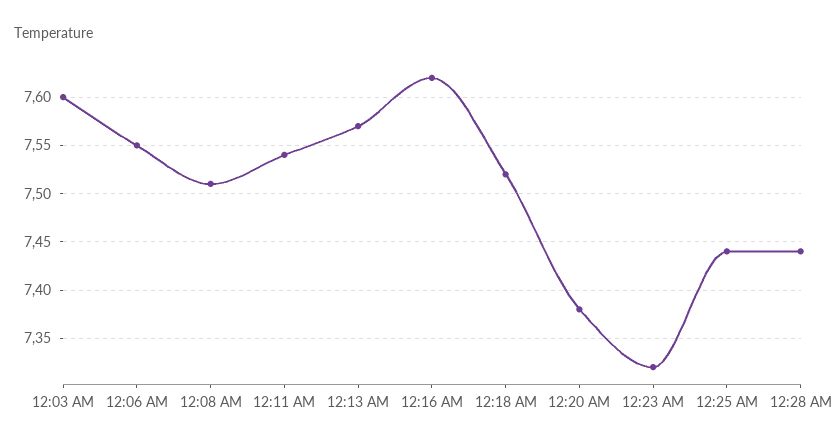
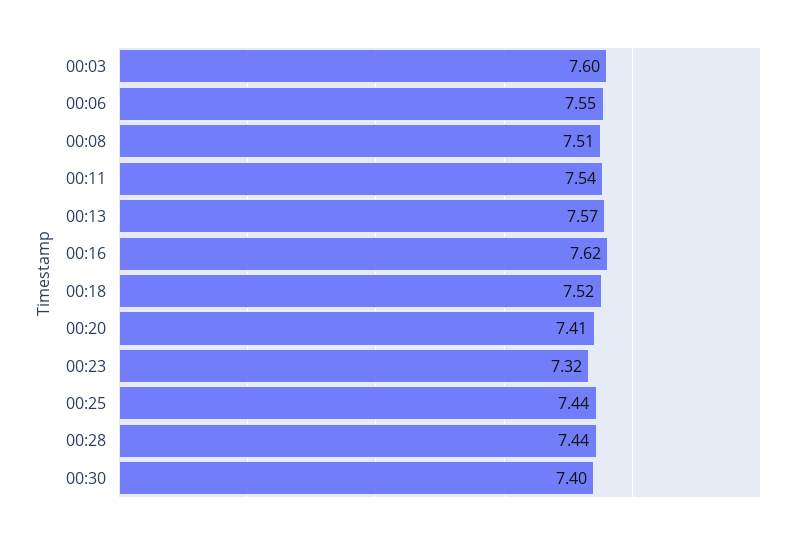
12:20 AM: 7.38 -> 7.41
00:30: none -> 7.4

